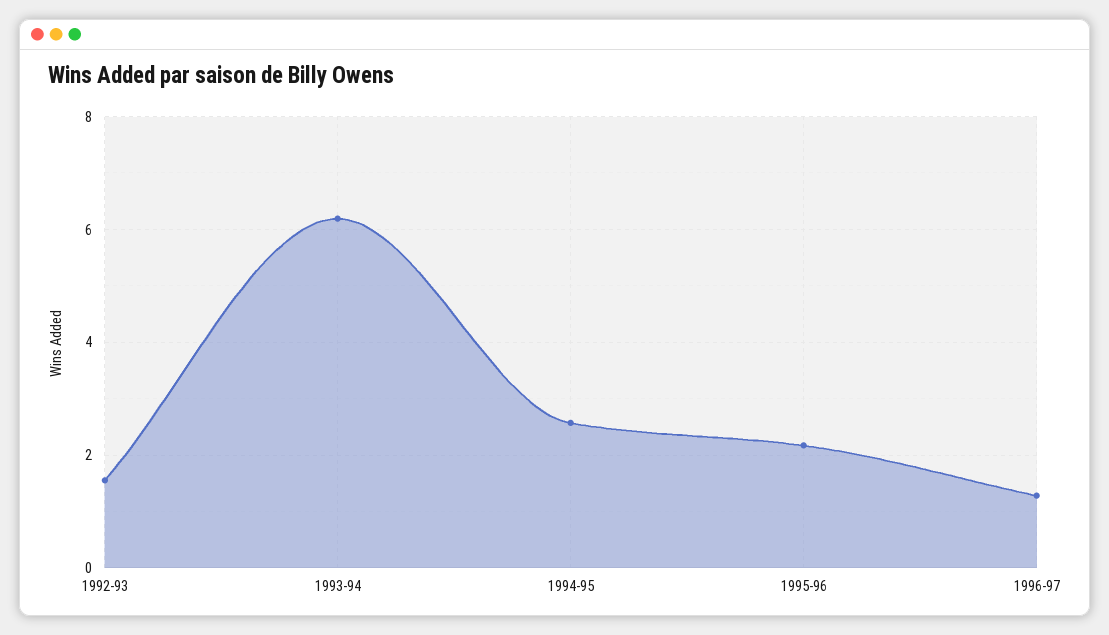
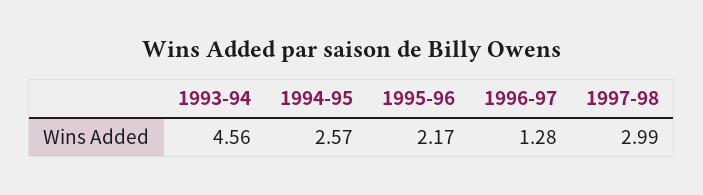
1992-93: 1.6 -> none
1993-94: 6.2 -> 4.56
1997-98: none -> 2.99

